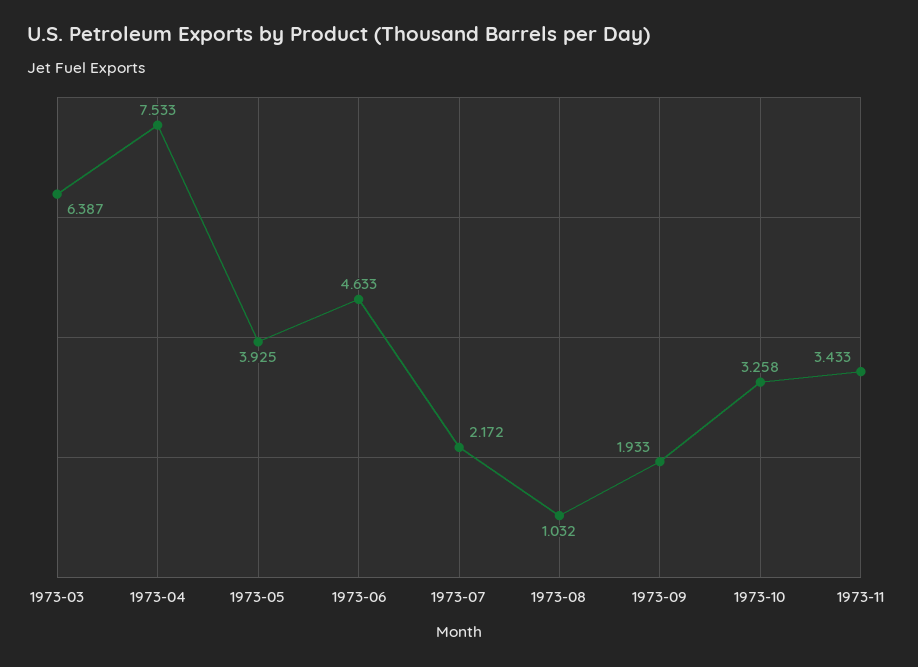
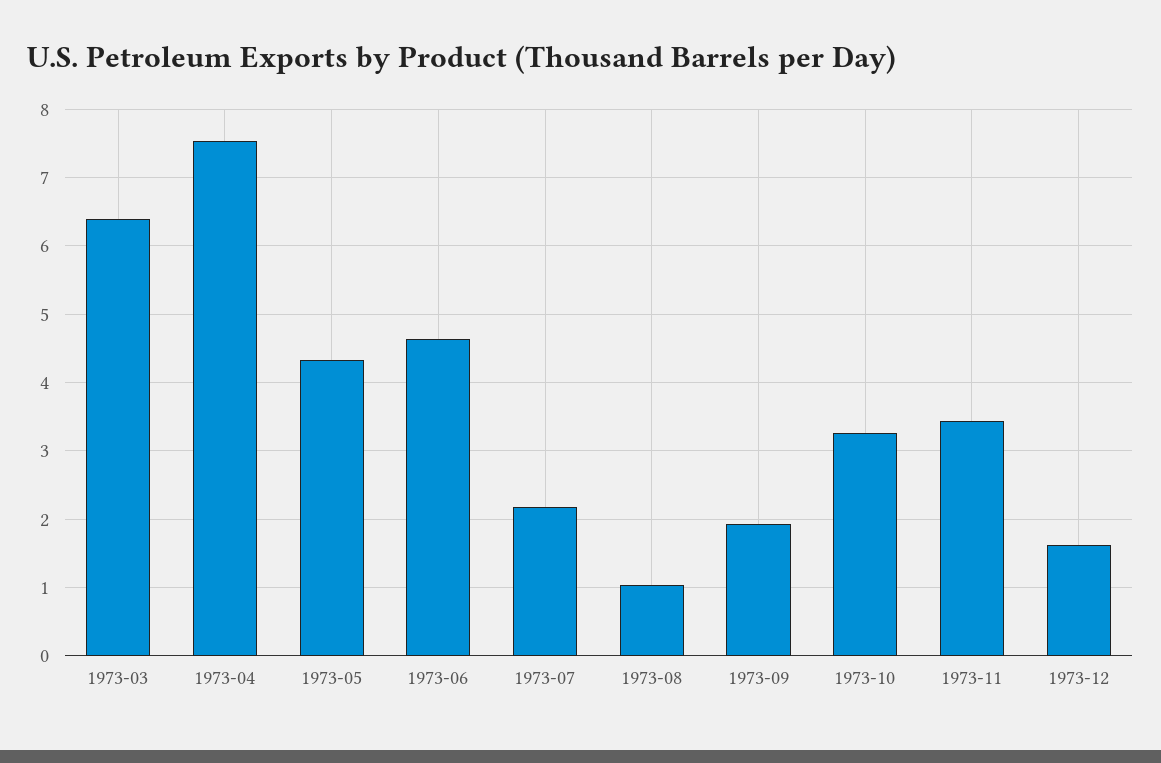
1973-05: 3.925 -> 4.3
1973-12: none -> 1.6

